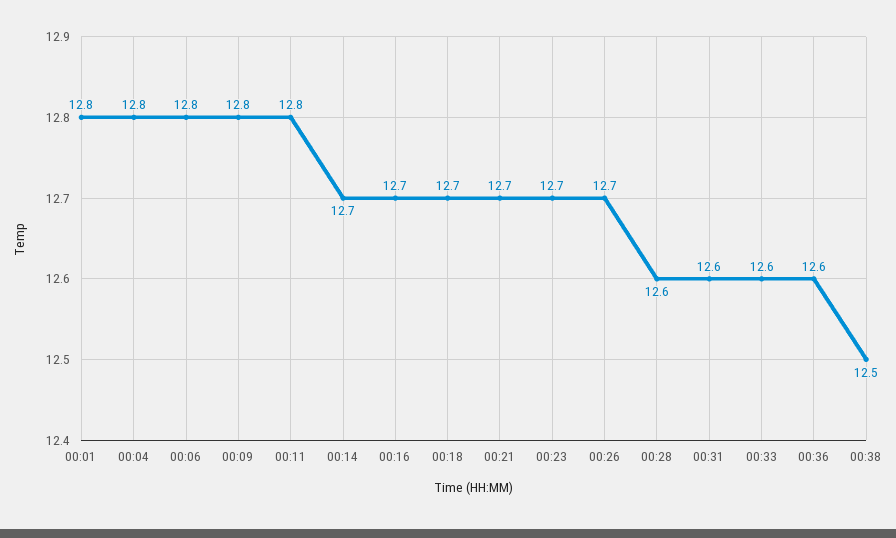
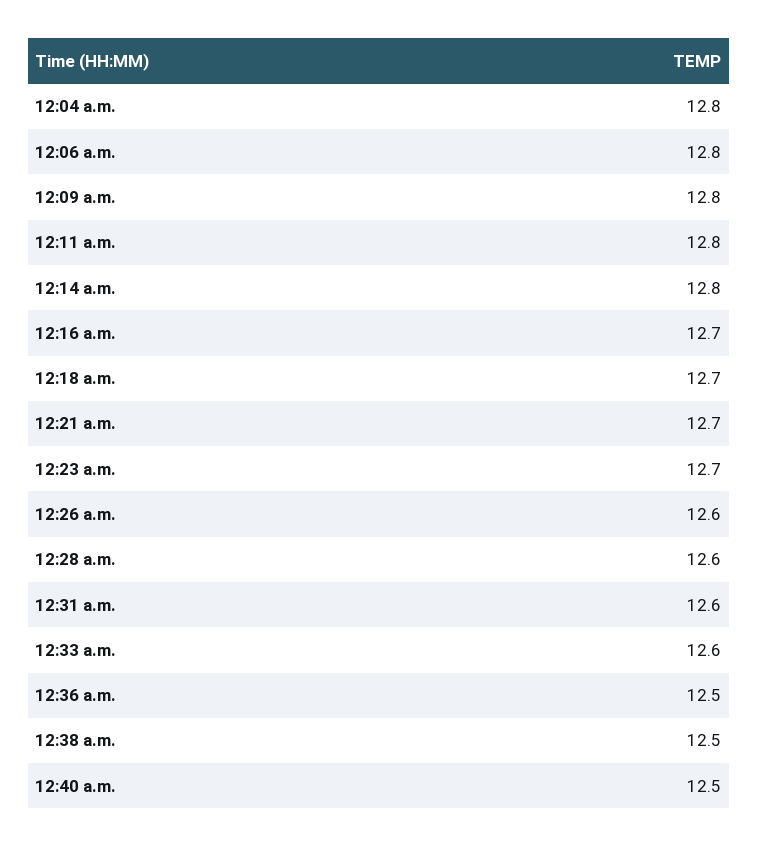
00:01: 12.8 -> none
00:14: 12.7 -> 12.8
00:26: 12.7 -> 12.6
00:36: 12.6 -> 12.5
12:40 a.m.: none -> 12.5

